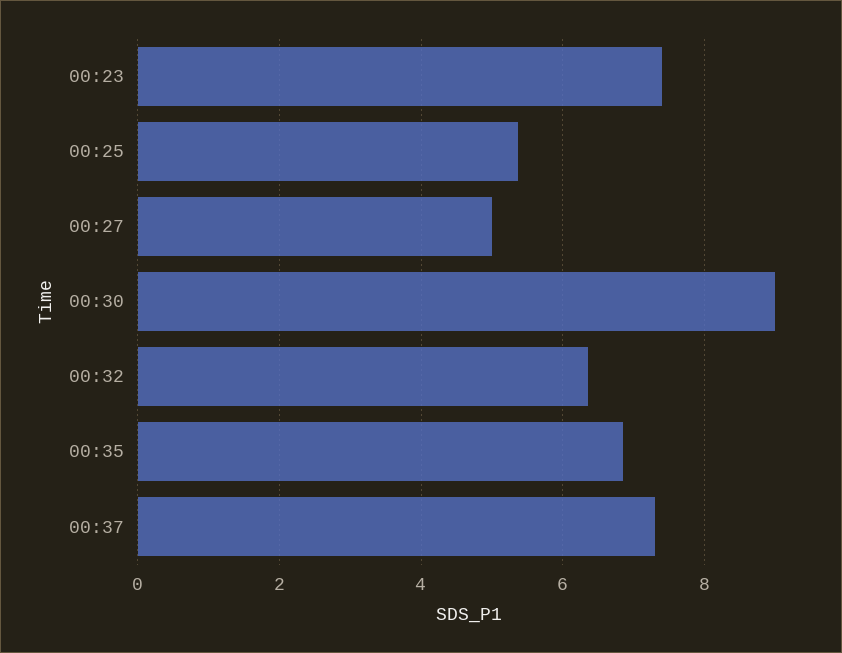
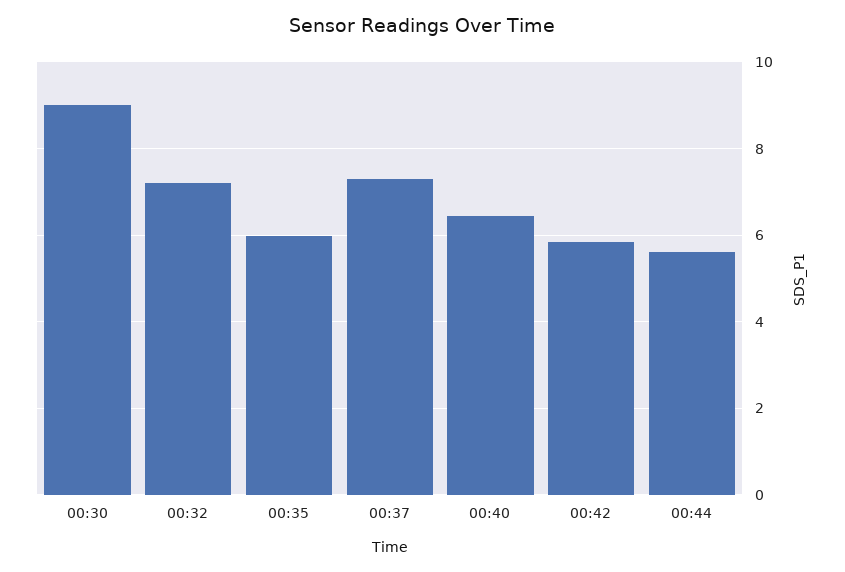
00:23: 7.4 -> none
00:25: 5.4 -> none
00:27: 5 -> none
00:32: 6.4 -> 7.2
00:35: 6.8 -> 6
00:40: none -> 6.4
00:42: none -> 5.8
00:44: none -> 5.6

